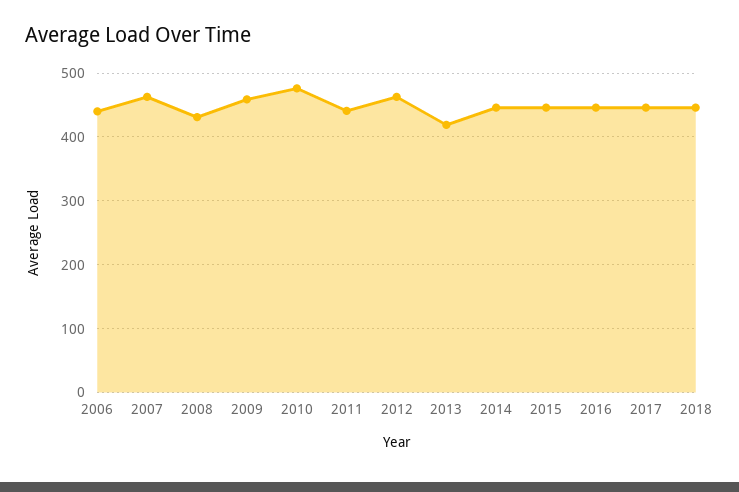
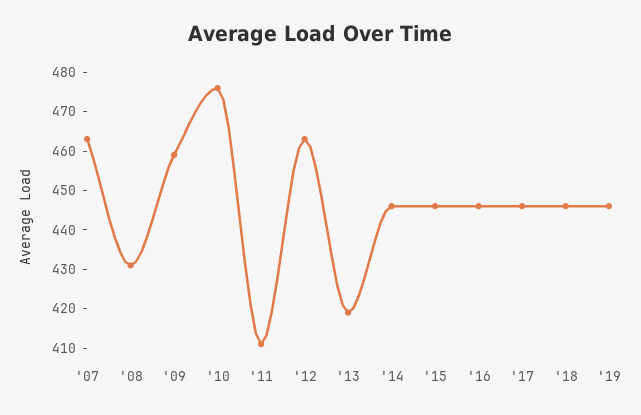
2006: 440 -> none
2011: 440 -> 410
'19: none -> 445

